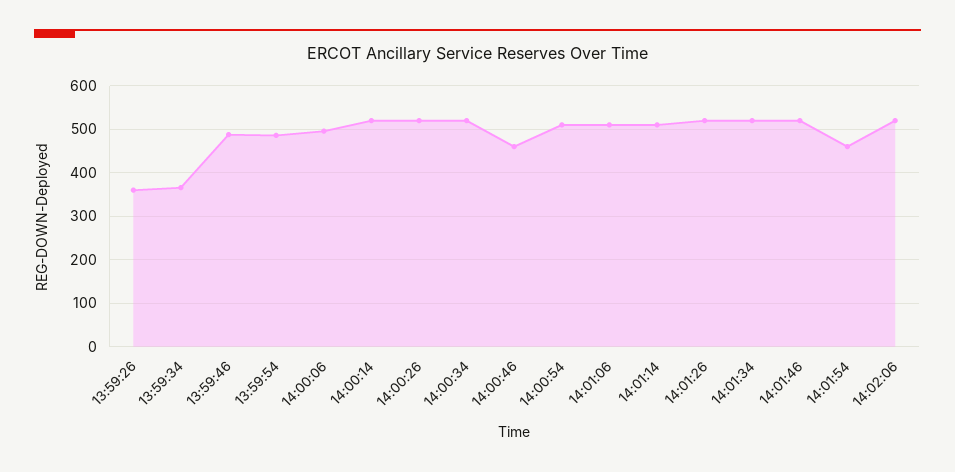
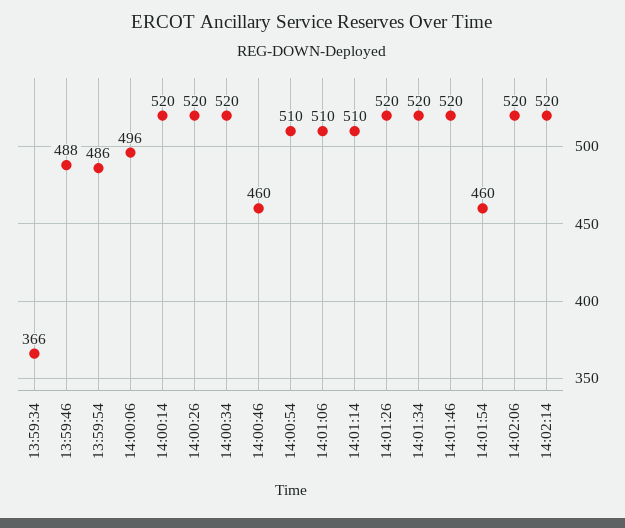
13:59:26: 360 -> none
14:02:14: none -> 520

